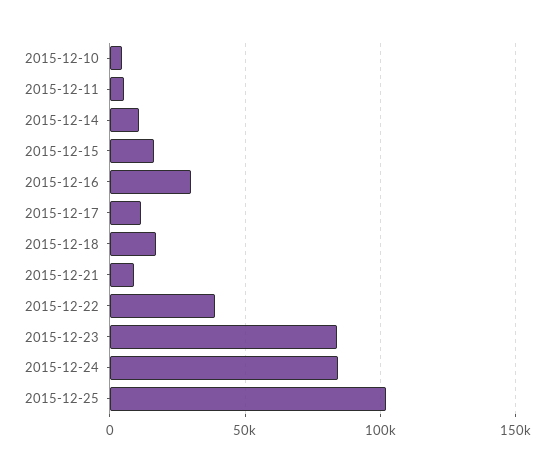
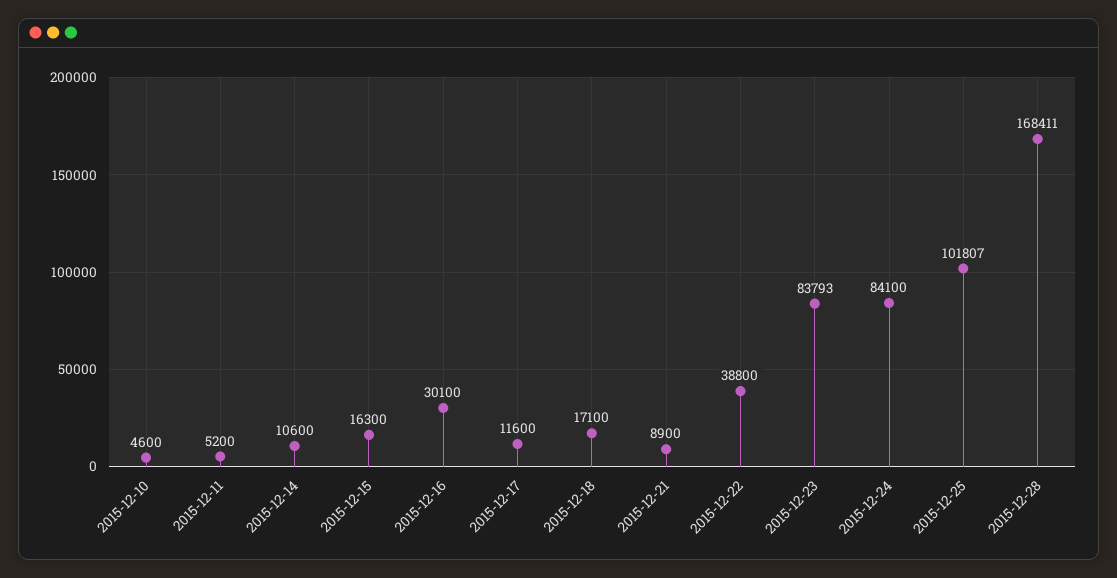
2015-12-28: none -> 168411

